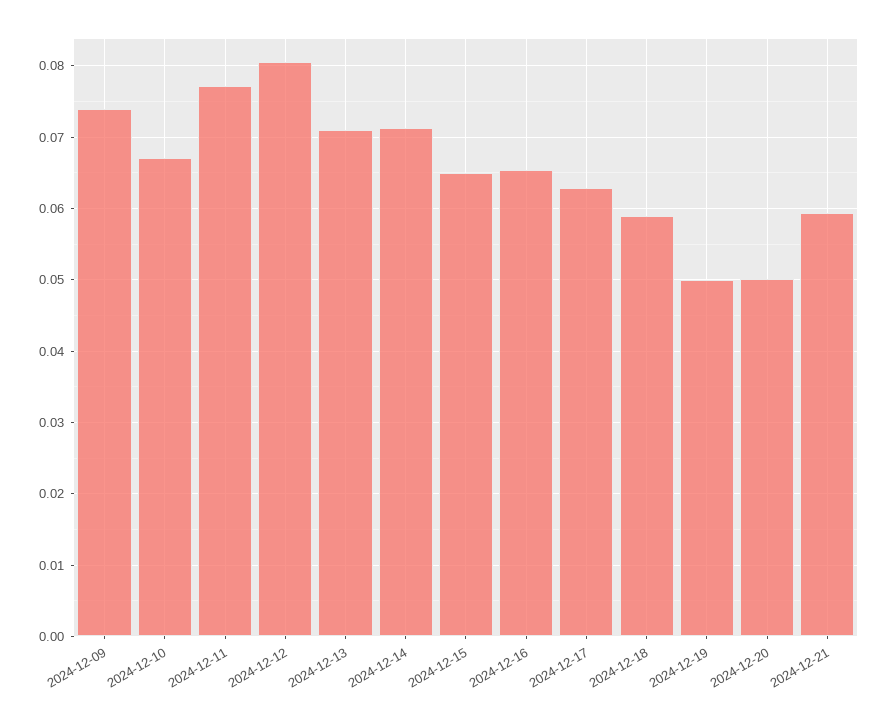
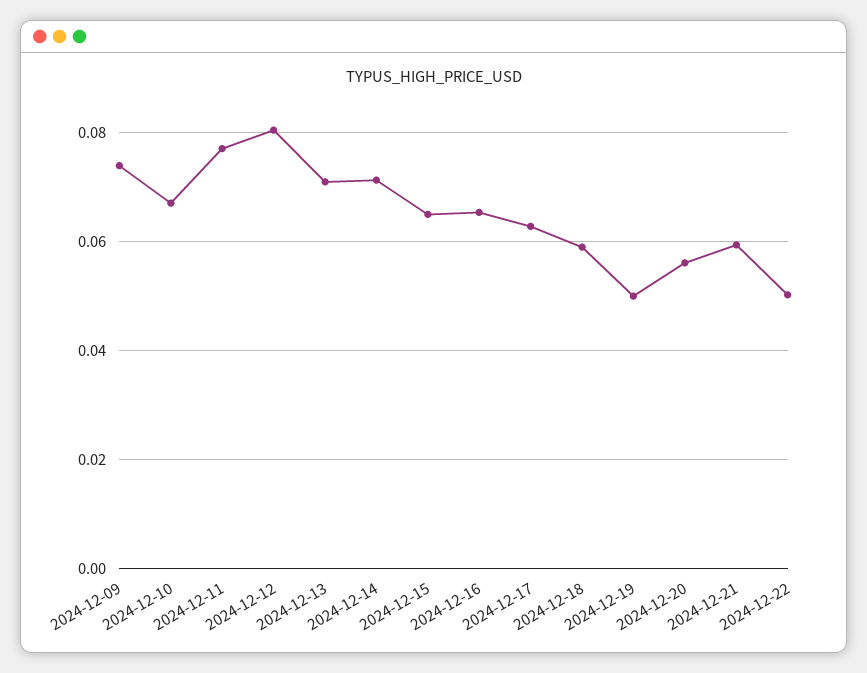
2024-12-20: 0.05 -> 0.056
2024-12-22: none -> 0.05

